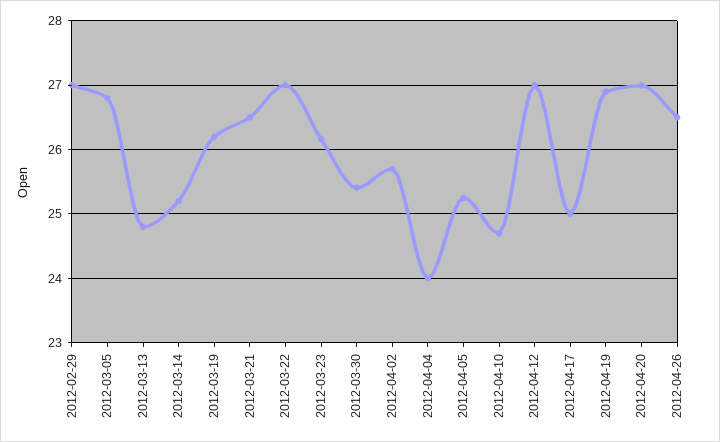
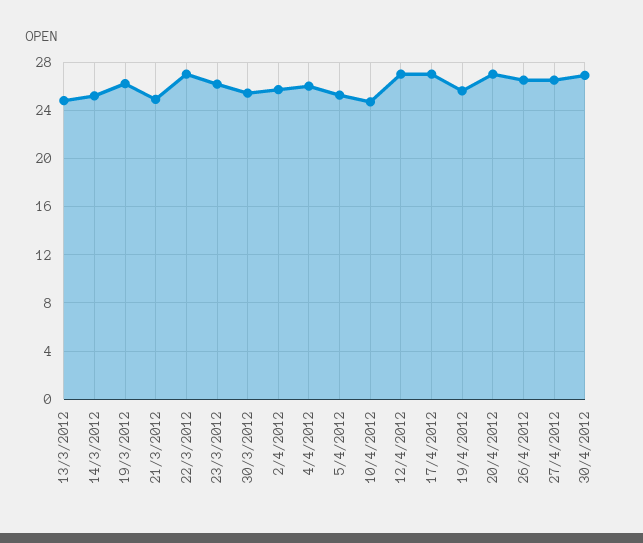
2012-02-29: 27 -> none
2012-03-05: 26.8 -> none
2012-03-21: 26.5 -> 25
2012-04-04: 24 -> 26
2012-04-17: 25 -> 27
2012-04-19: 26.9 -> 25.5
27/4/2012: none -> 26.5
30/4/2012: none -> 27

